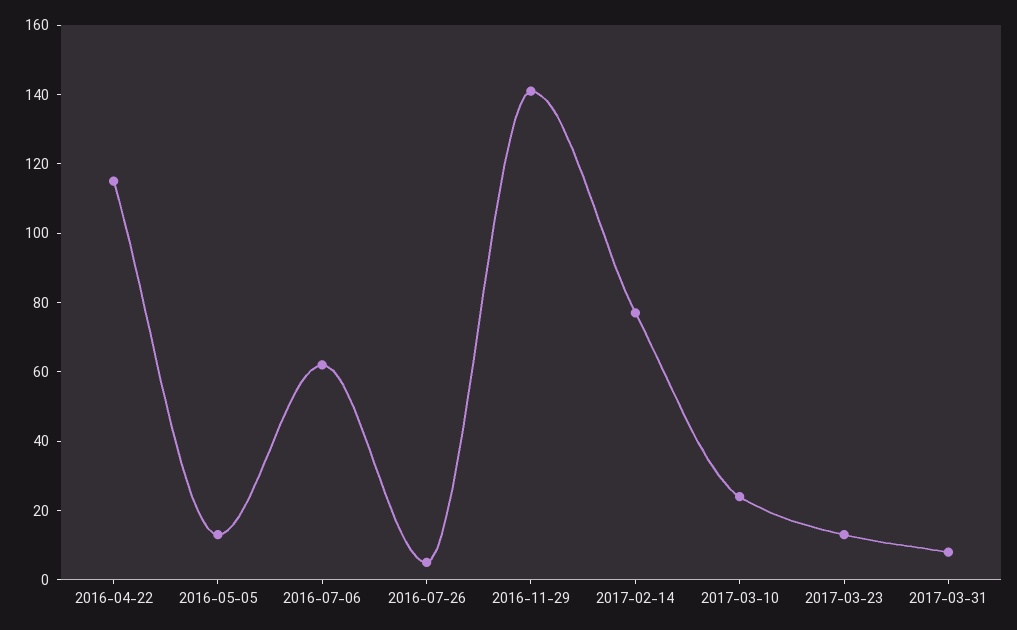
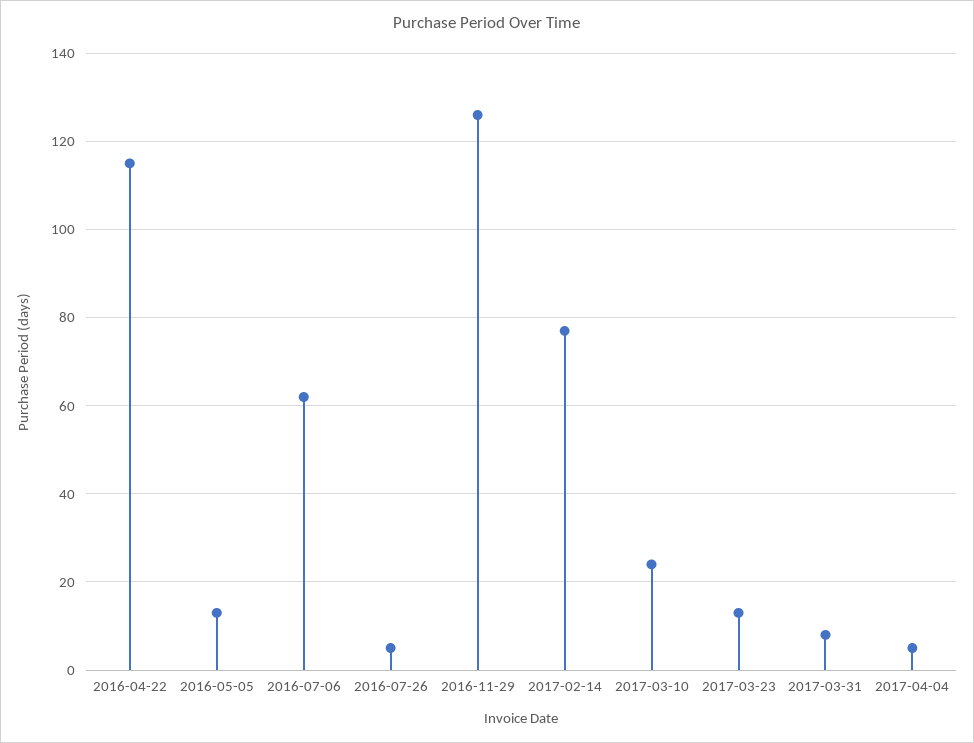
2016-11-29: 140 -> 125
2017-04-04: none -> 5

